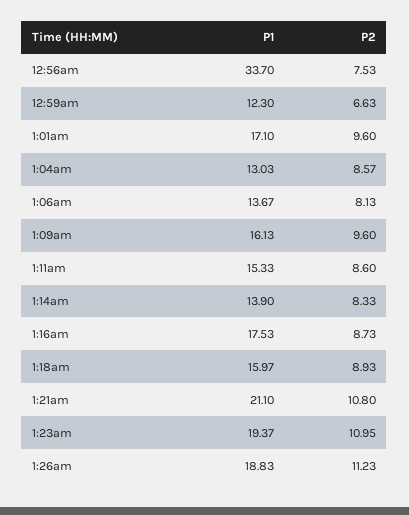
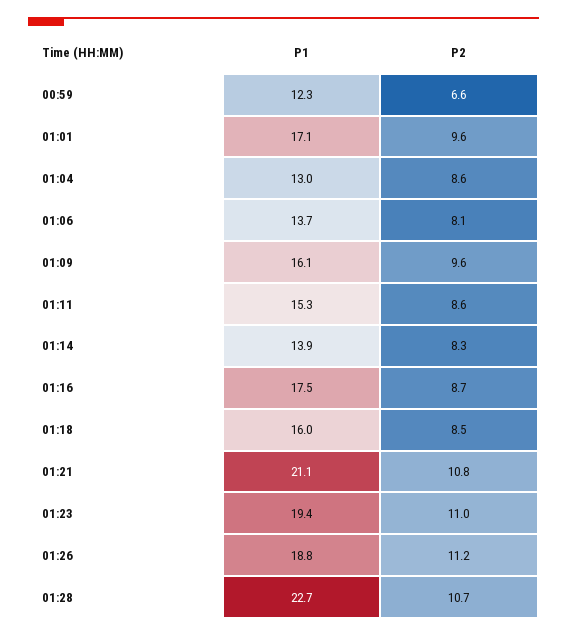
P1, 12:56am: 33.7 -> none
P2, 12:56am: 7.53 -> none
P2, 1:18am: 8.93 -> 8.5
P1, 01:28: none -> 22.7
P2, 01:28: none -> 10.7

